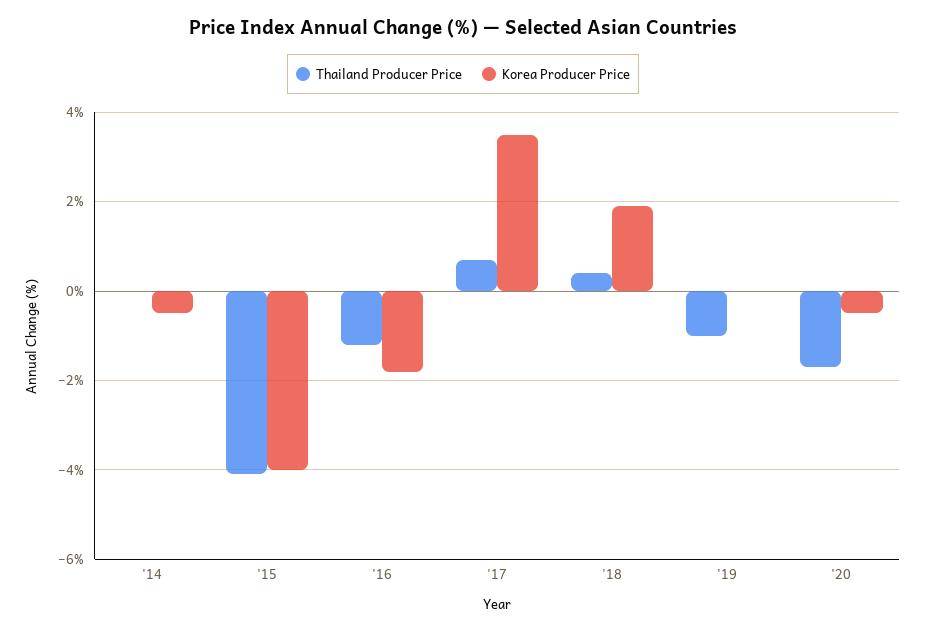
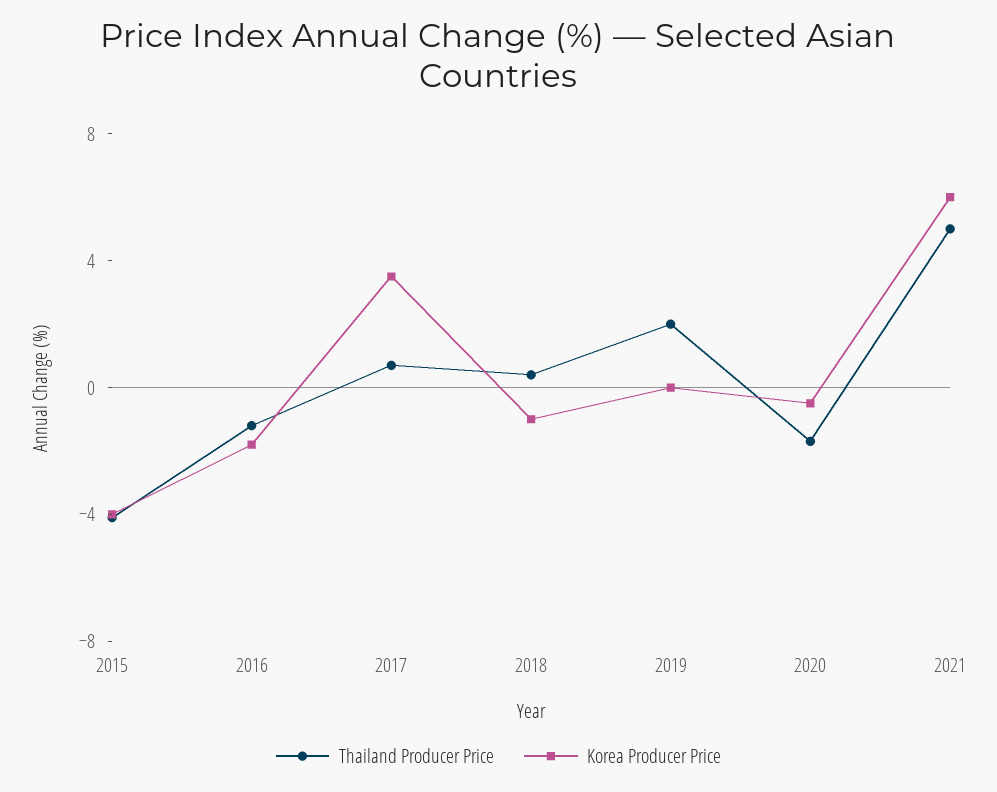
Thailand Producer Price, '14: 0 -> none
Korea Producer Price, '14: -0.5 -> none
Korea Producer Price, '18: 2 -> -1
Thailand Producer Price, '19: -1 -> 2
Thailand Producer Price, 2021: none -> 5
Korea Producer Price, 2021: none -> 6

